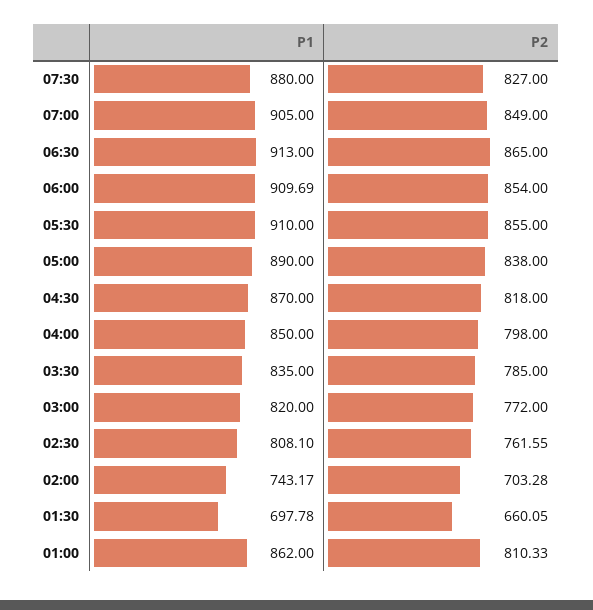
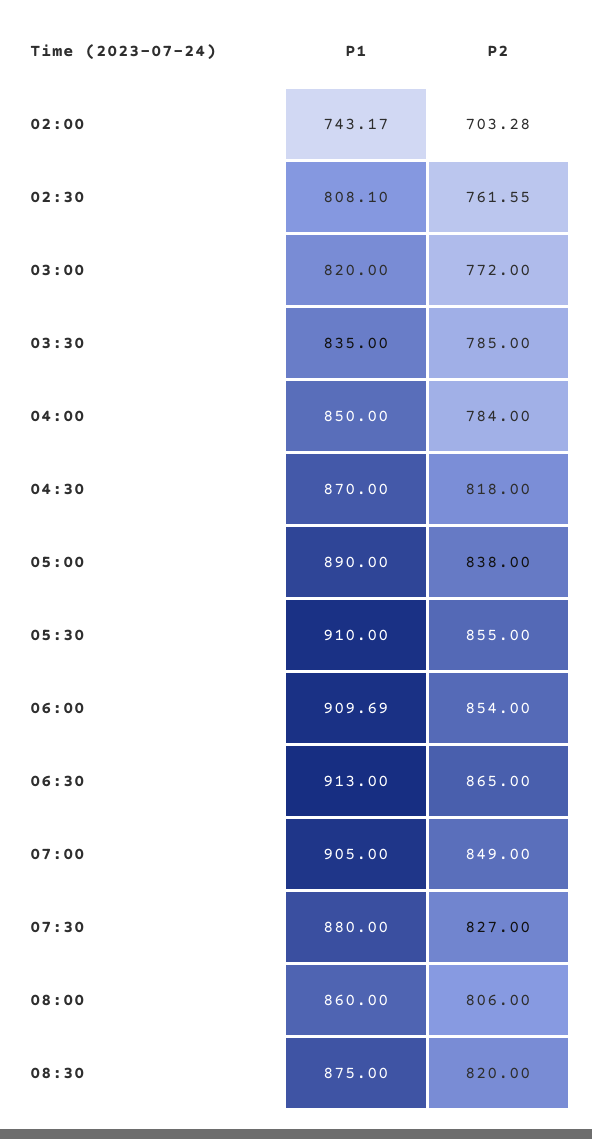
P2, 04:00: 798 -> 784
P1, 01:30: 697.78 -> none
P2, 01:30: 660.05 -> none
P1, 01:00: 862 -> none
P2, 01:00: 810.33 -> none
P1, 08:00: none -> 860
P2, 08:00: none -> 806
P1, 08:30: none -> 875
P2, 08:30: none -> 820

